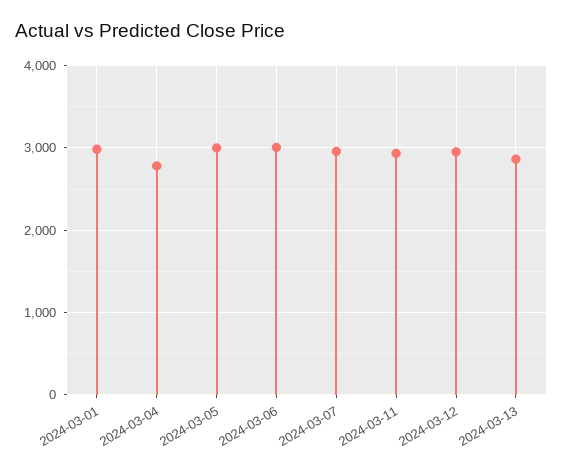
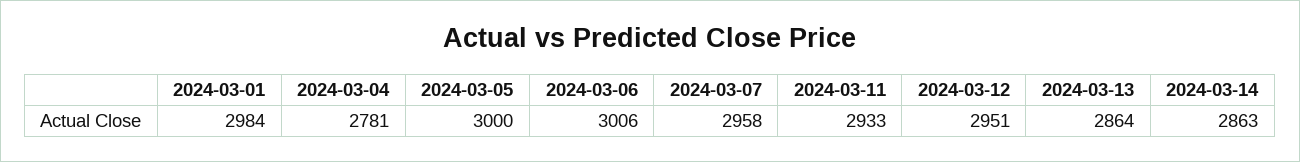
2024-03-14: none -> 2863

